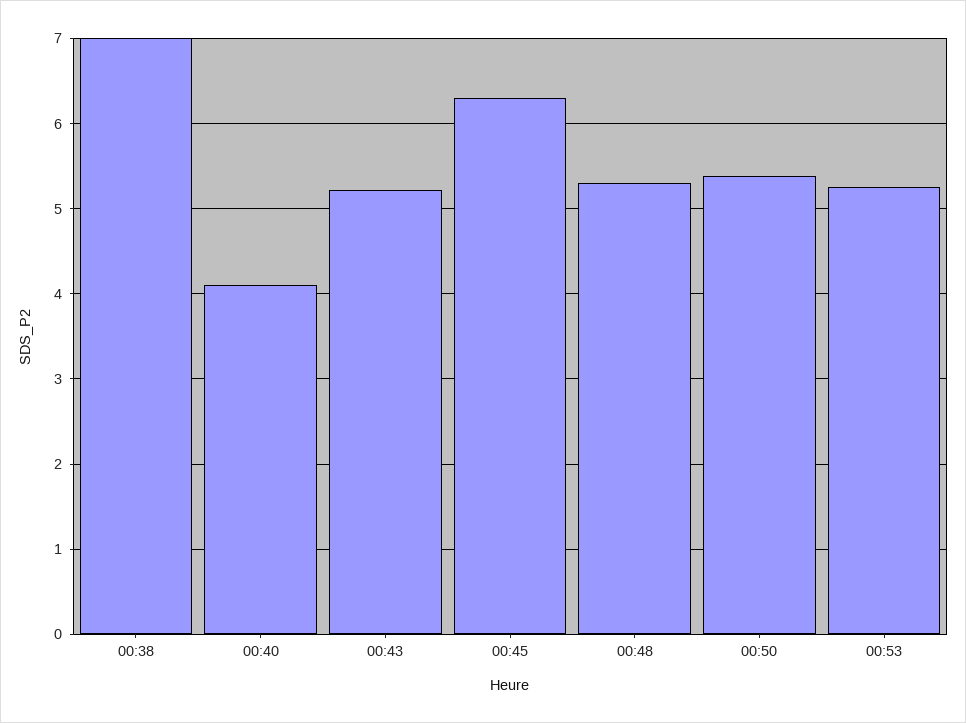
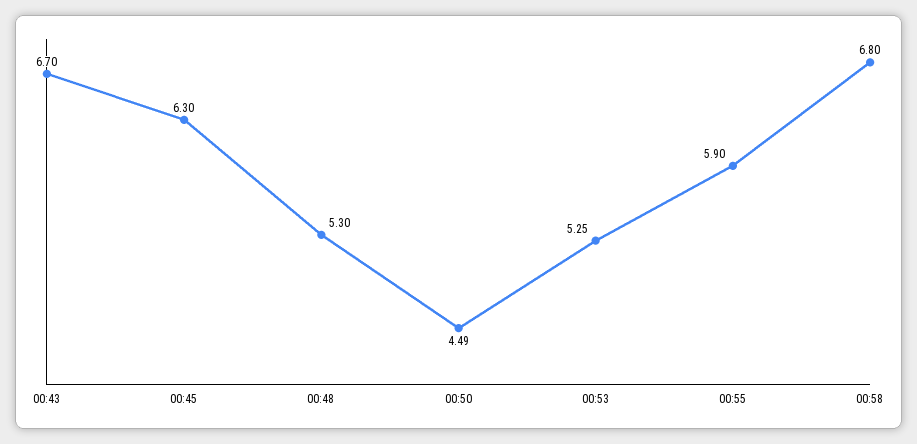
00:38: 7 -> none
00:40: 4.1 -> none
00:43: 5.2 -> 6.7
00:50: 5.4 -> 4.49
00:55: none -> 5.9
00:58: none -> 6.8

